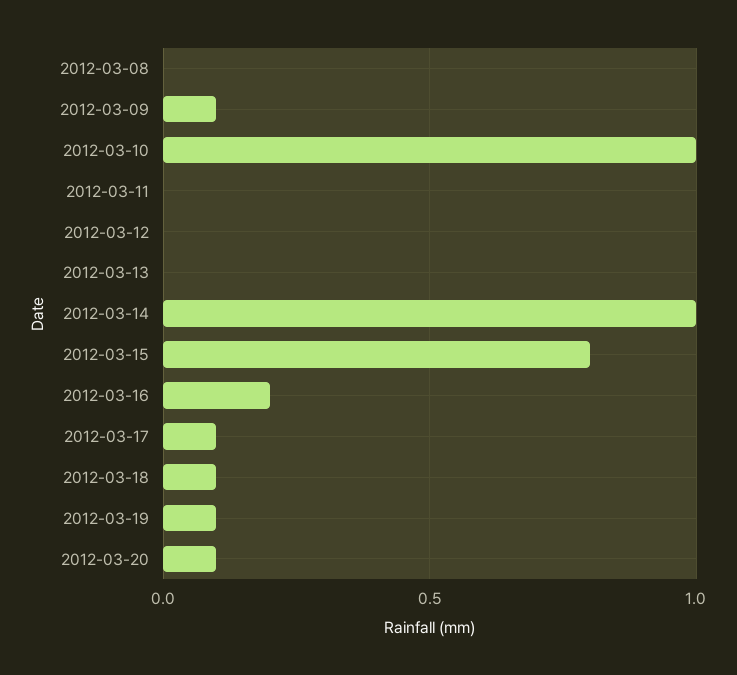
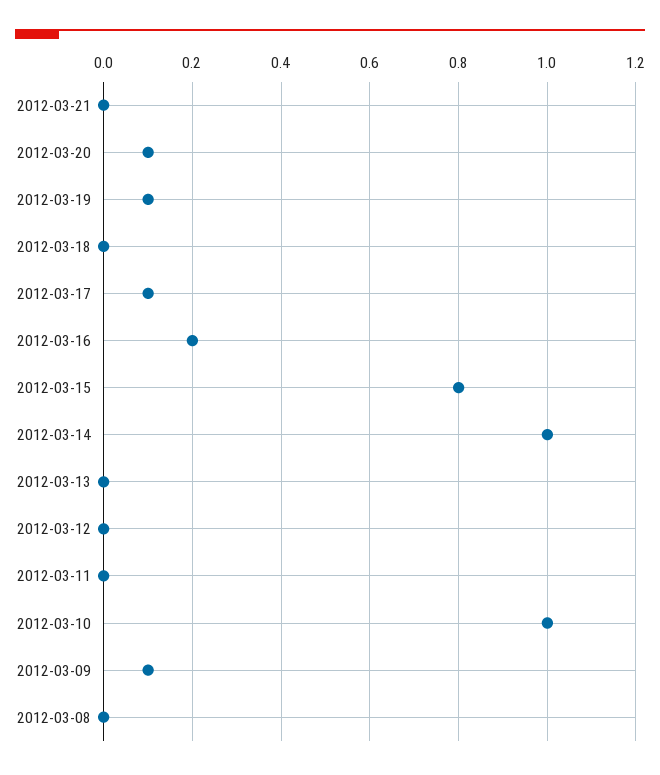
2012-03-18: 0.1 -> 0
2012-03-21: none -> 0

